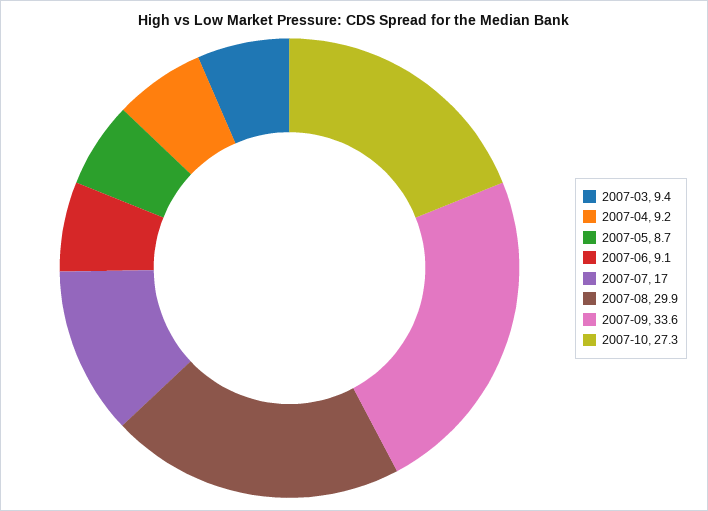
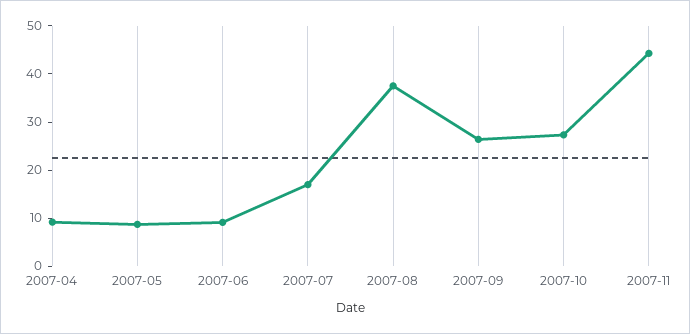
2007-03: 9.4 -> none
2007-08: 29.9 -> 38
2007-09: 33.6 -> 26
2007-11: none -> 44

